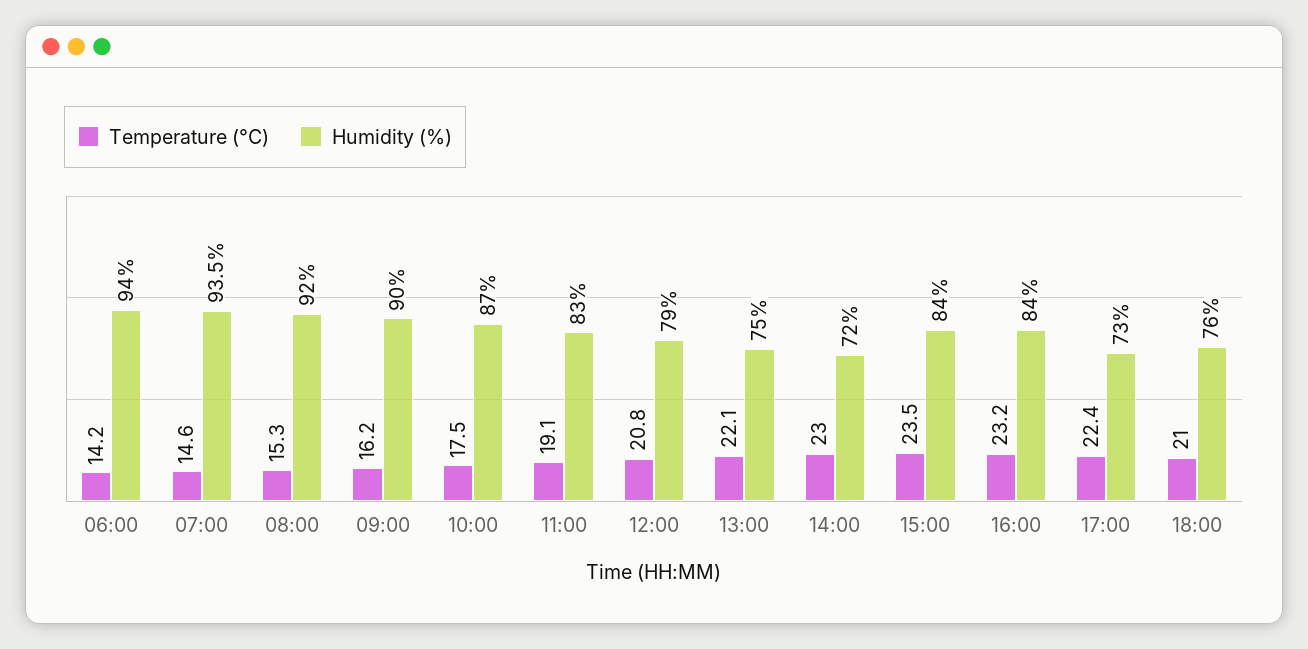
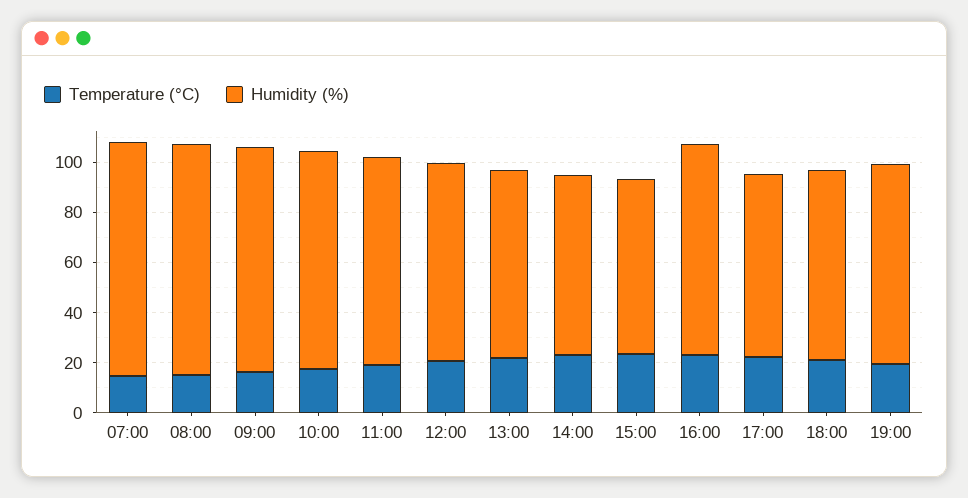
Temperature (°C), 06:00: 14.2 -> none
Humidity (%), 06:00: 94 -> none
Humidity (%), 15:00: 84 -> 70
Temperature (°C), 19:00: none -> 20
Humidity (%), 19:00: none -> 80

